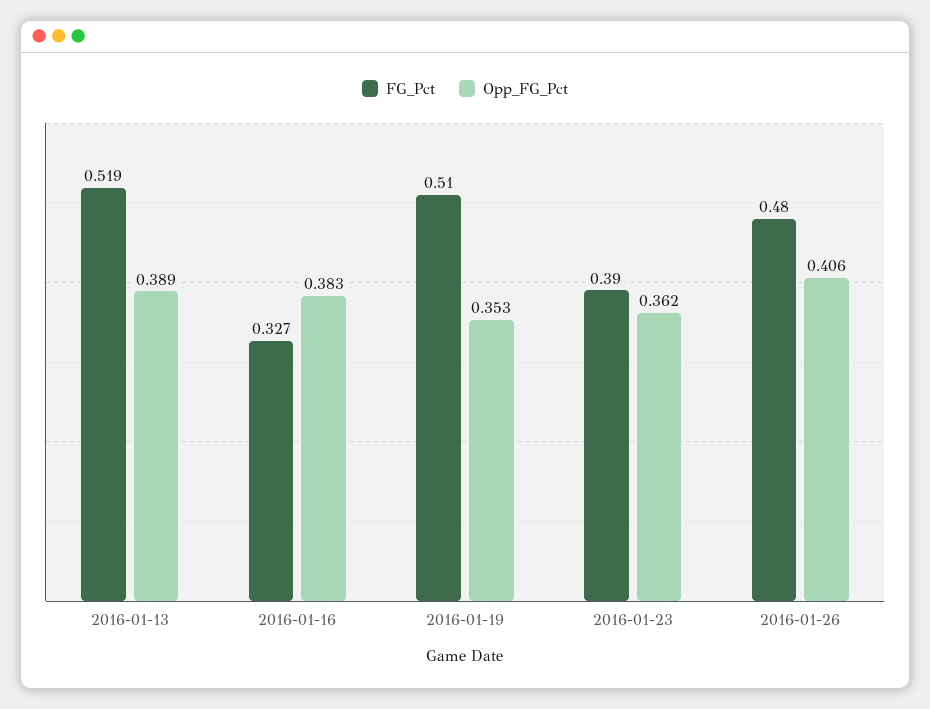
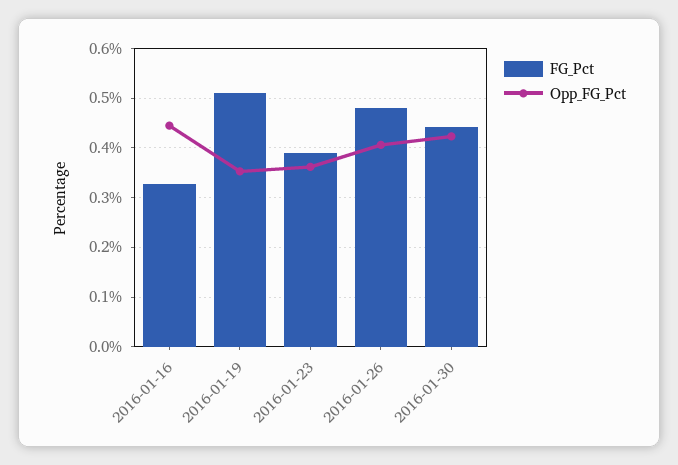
FG_Pct, 2016-01-13: 0.519 -> none
Opp_FG_Pct, 2016-01-13: 0.389 -> none
Opp_FG_Pct, 2016-01-16: 0.383 -> 0.44
FG_Pct, 2016-01-30: none -> 0.44
Opp_FG_Pct, 2016-01-30: none -> 0.42

